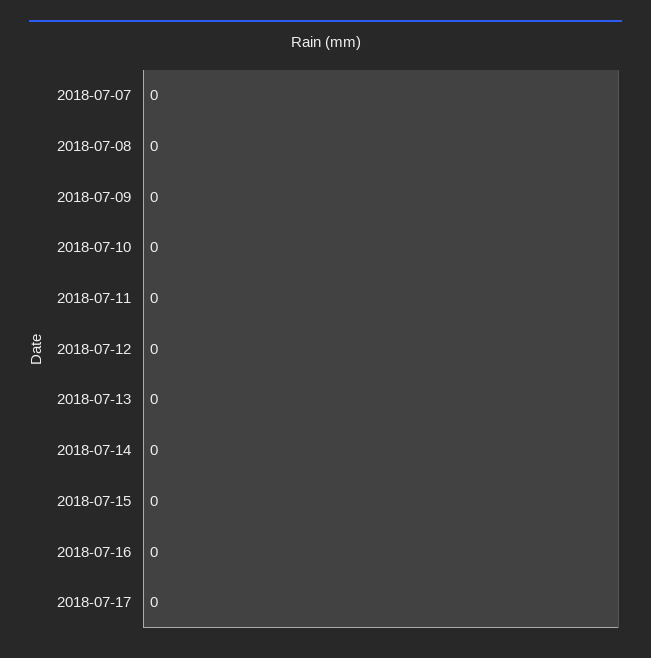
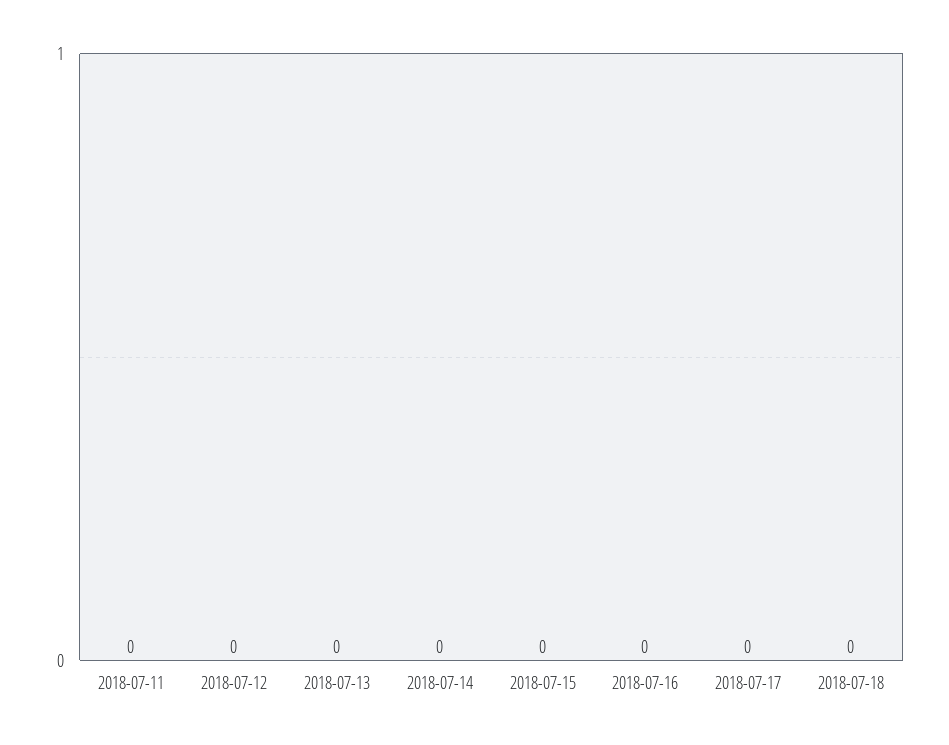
2018-07-07: 0 -> none
2018-07-08: 0 -> none
2018-07-09: 0 -> none
2018-07-10: 0 -> none
2018-07-18: none -> 0

